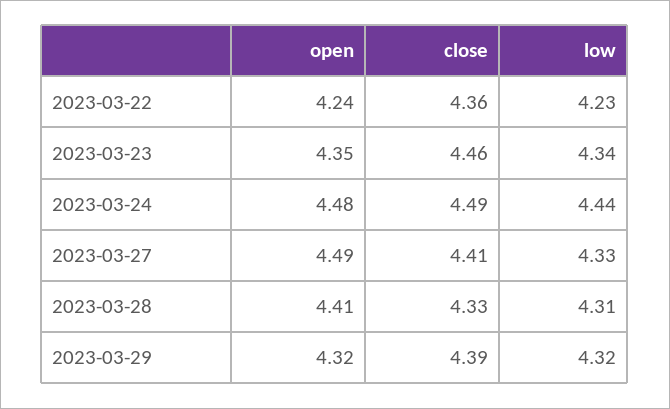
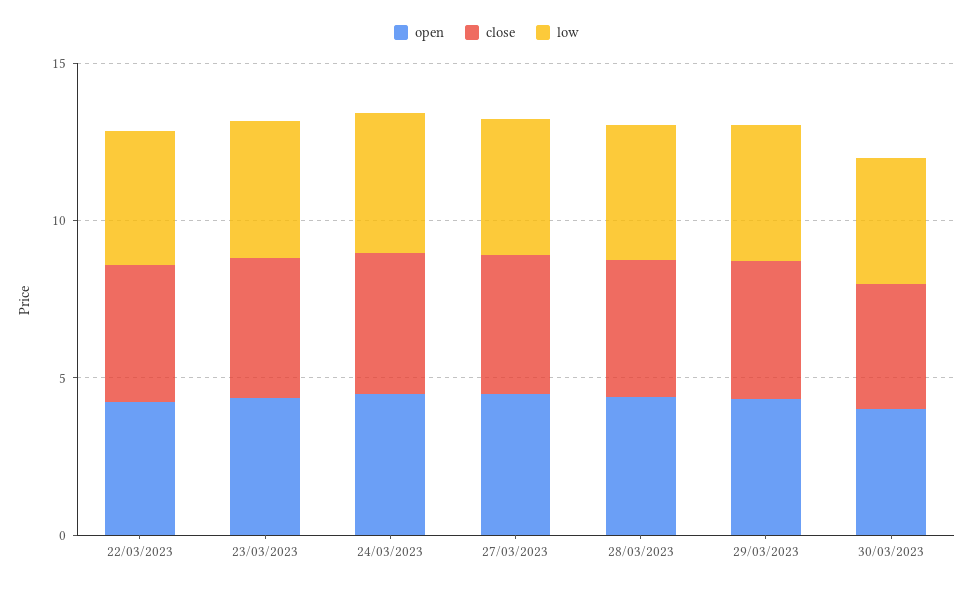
open, 30/03/2023: none -> 4
close, 30/03/2023: none -> 4
low, 30/03/2023: none -> 4

